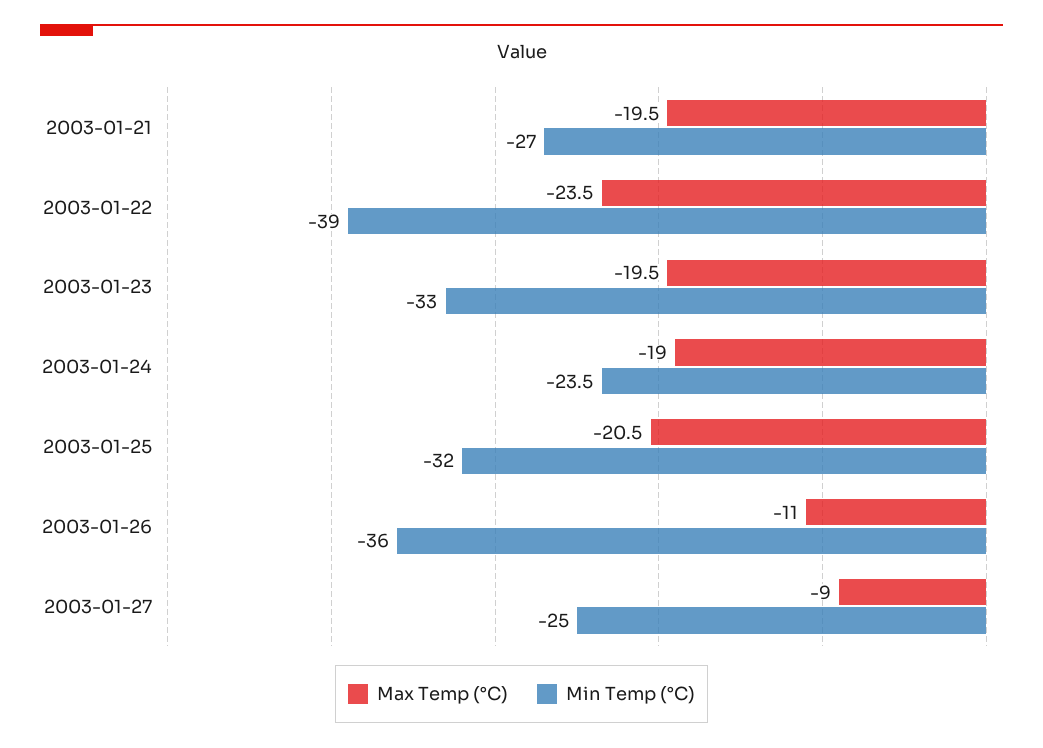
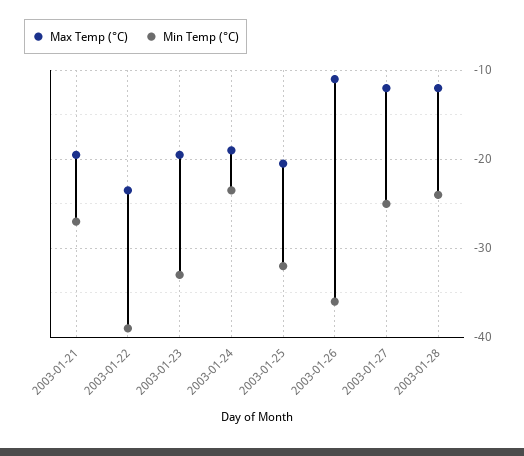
Max Temp (°C), 2003-01-27: -9 -> -12
Max Temp (°C), 2003-01-28: none -> -12
Min Temp (°C), 2003-01-28: none -> -24

